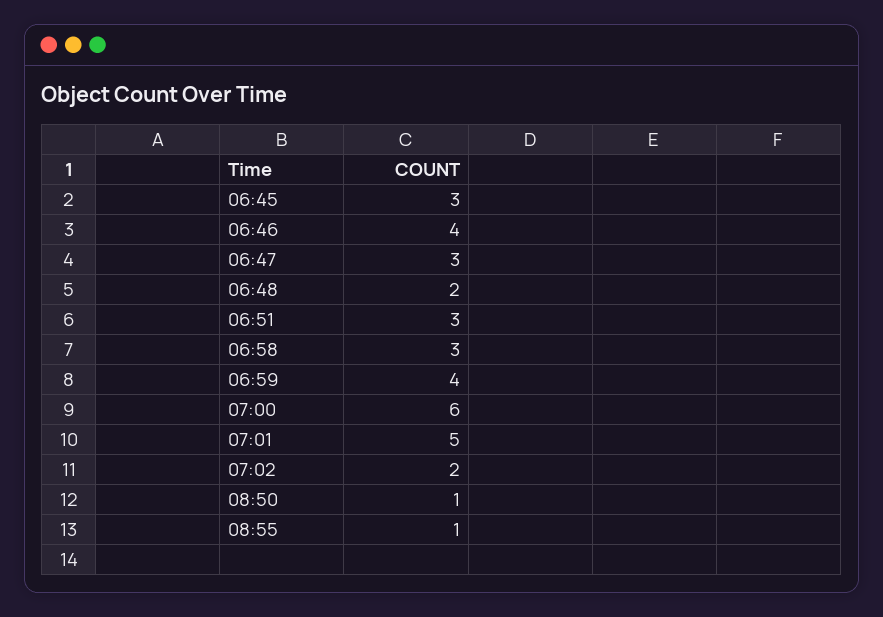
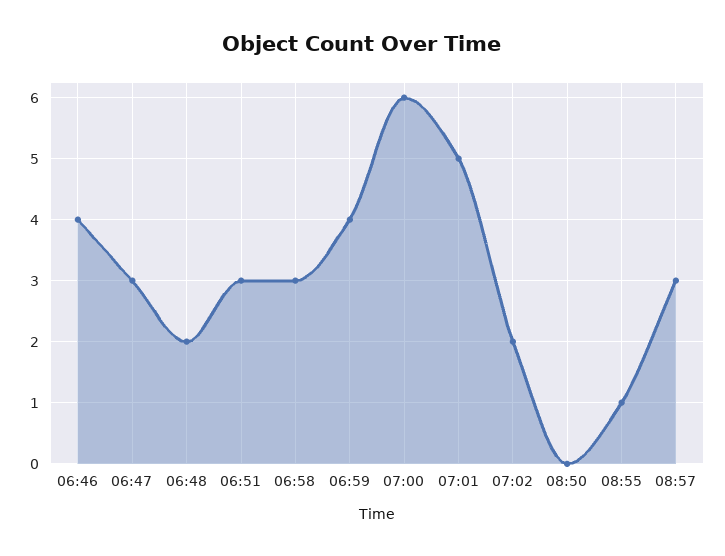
06:45: 3 -> none
08:50: 1 -> 0
08:57: none -> 3

